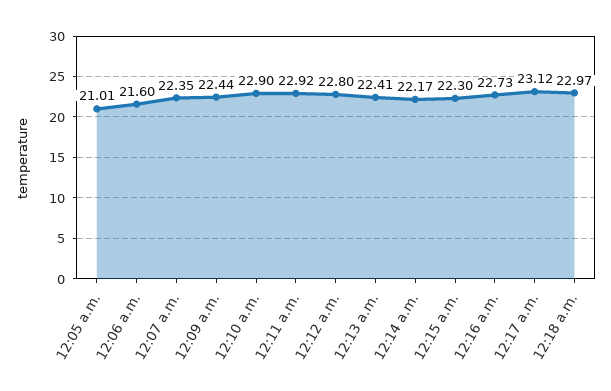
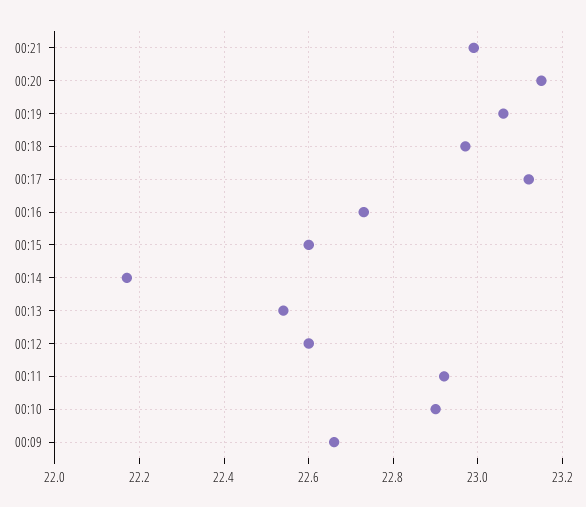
12:05 a.m.: 21.01 -> none
12:06 a.m.: 21.6 -> none
12:07 a.m.: 22.35 -> none
12:09 a.m.: 22.44 -> 22.65
12:12 a.m.: 22.8 -> 22.6
12:13 a.m.: 22.41 -> 22.55
12:15 a.m.: 22.3 -> 22.6
00:21: none -> 23
00:20: none -> 23.15
00:19: none -> 23.05

